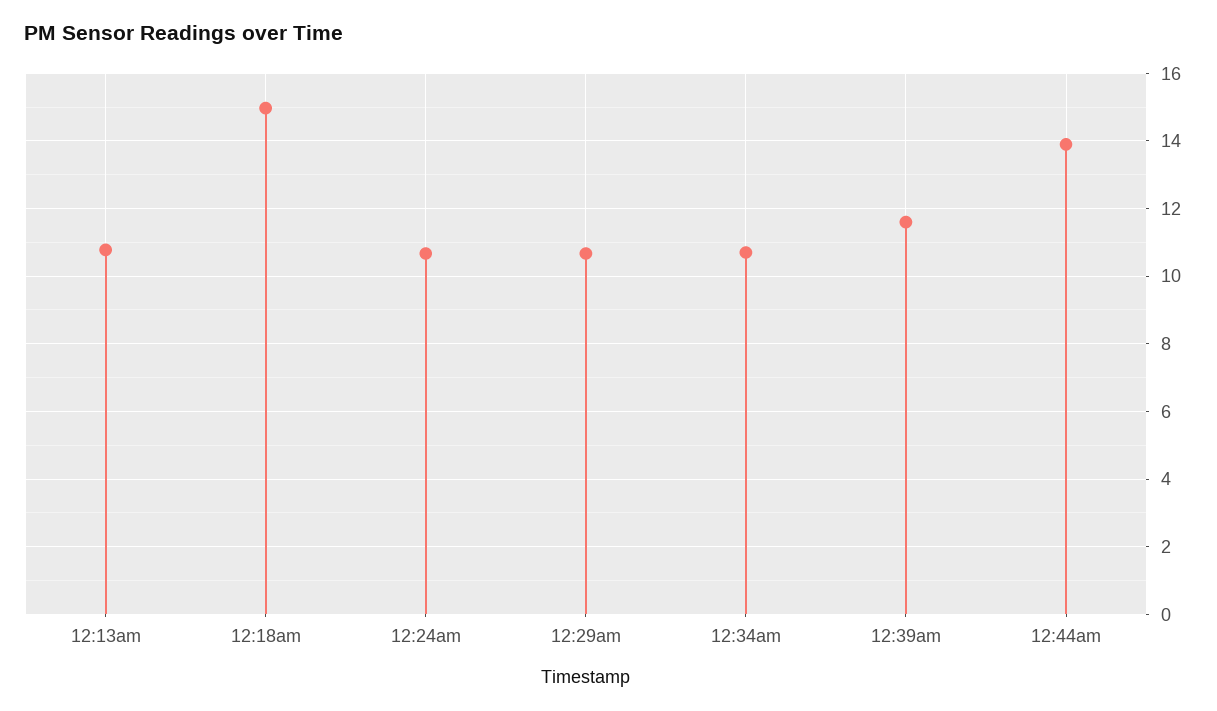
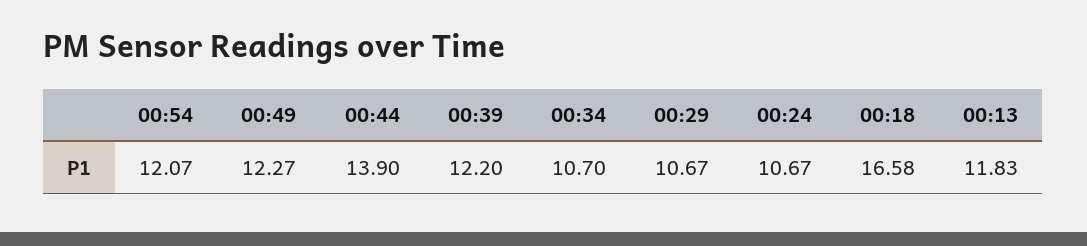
12:13am: 10.8 -> 11.83
12:18am: 15 -> 16.58
12:39am: 11.6 -> 12.2
00:54: none -> 12.07
00:49: none -> 12.27

